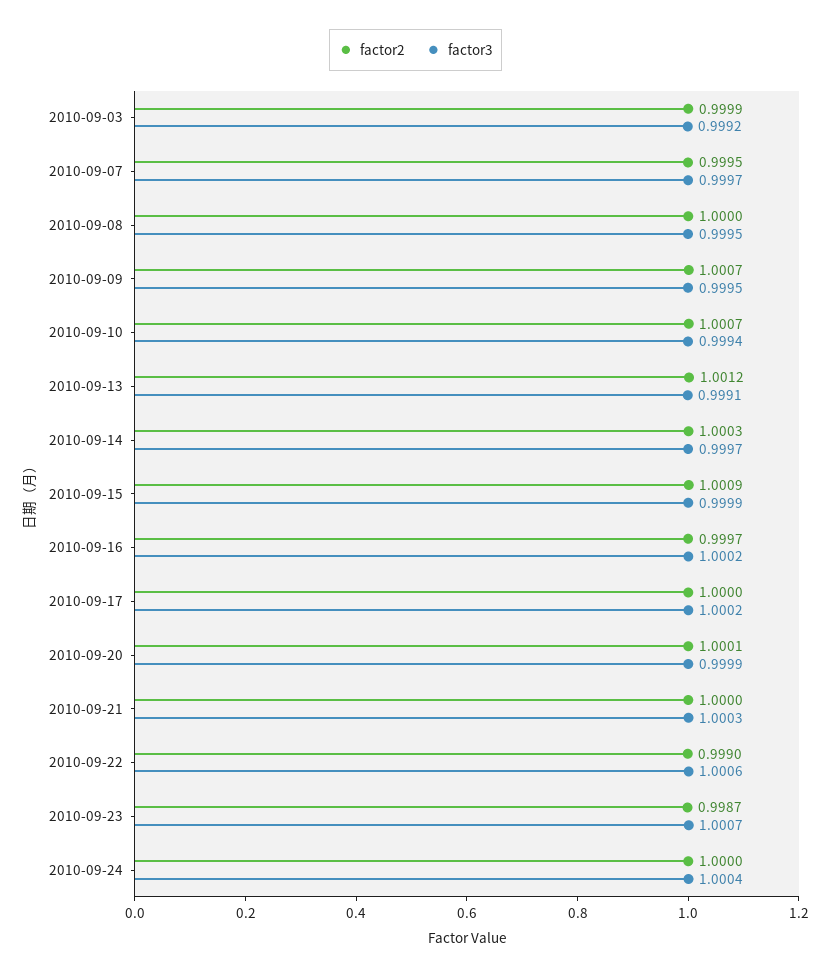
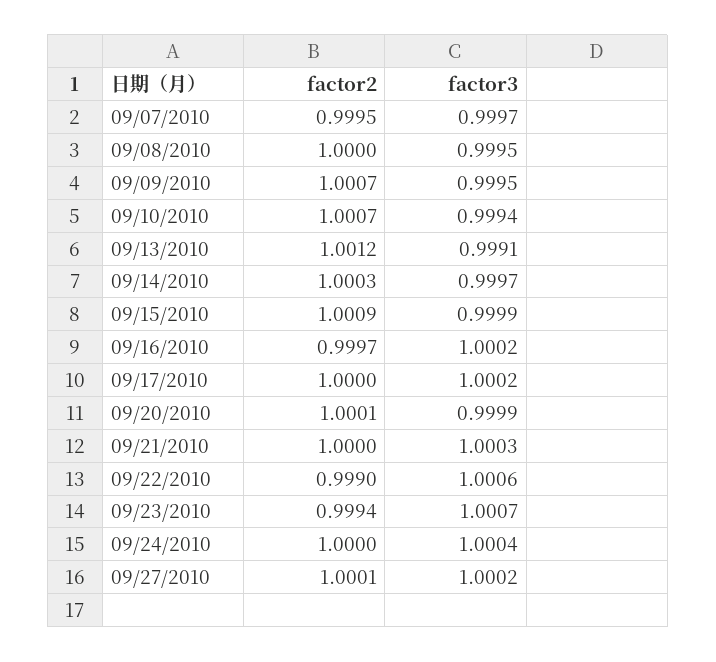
factor2, 2010-09-03: 0.9999 -> none
factor3, 2010-09-03: 0.9992 -> none
factor2, 2010-09-23: 0.9987 -> 0.9994
factor2, 09/27/2010: none -> 1.0001
factor3, 09/27/2010: none -> 1.0002

